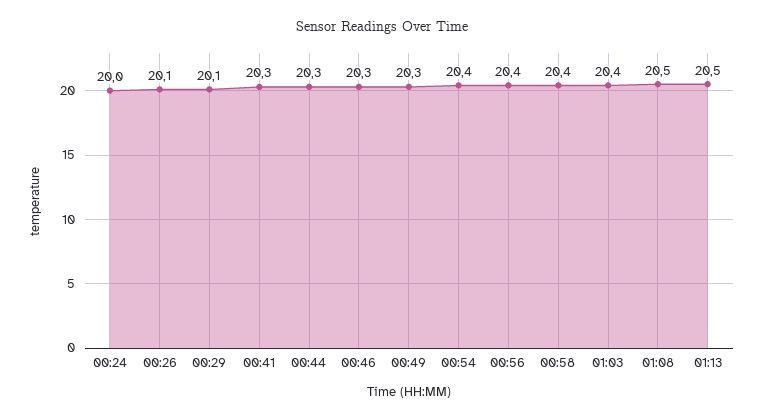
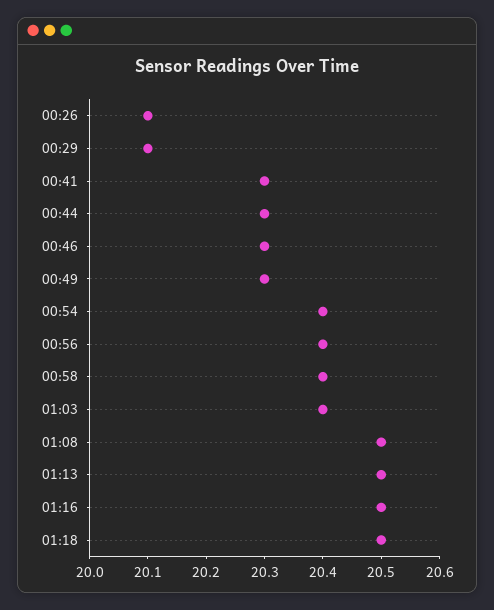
00:24: 20 -> none
01:16: none -> 20.5
01:18: none -> 20.5

